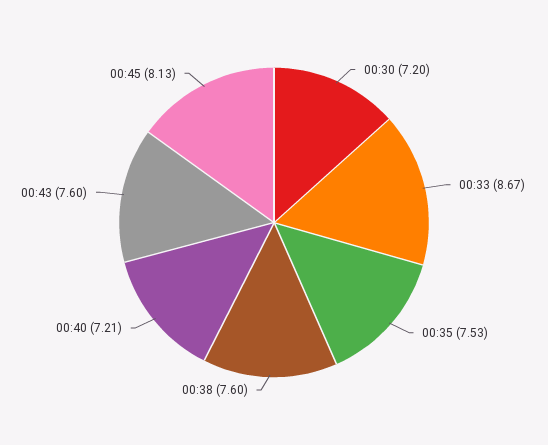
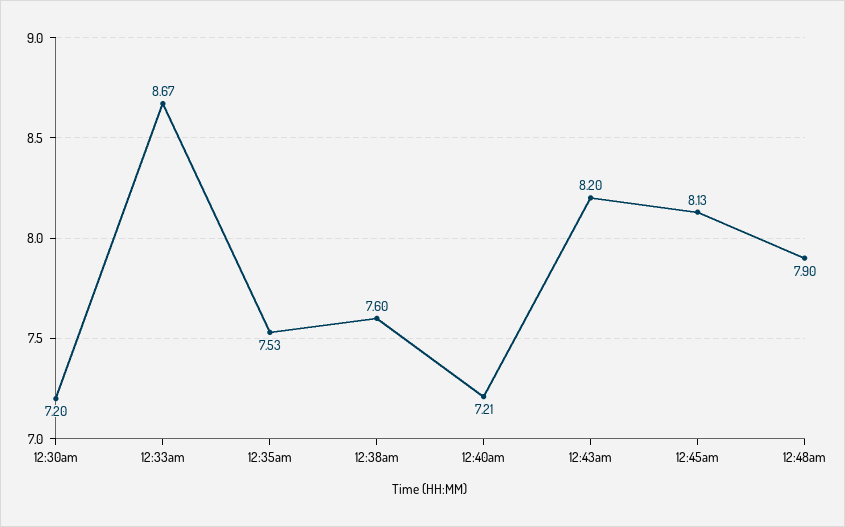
00:43: 7.6 -> 8.2
12:48am: none -> 7.9

